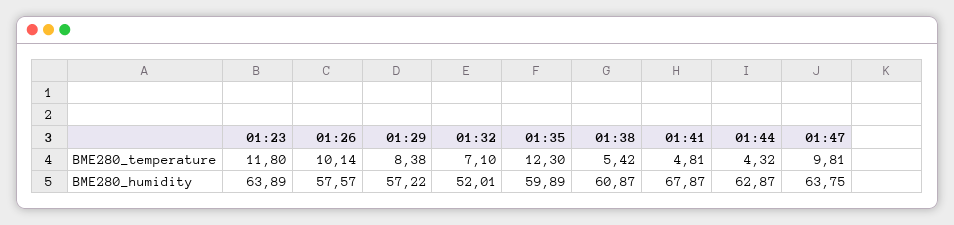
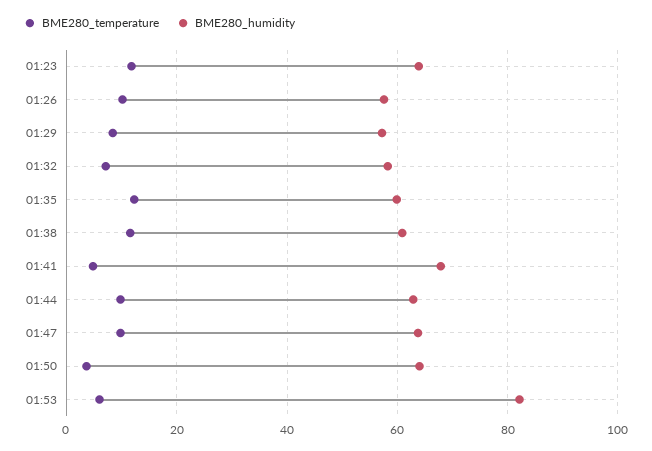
BME280_temperature, 01:38: 5.42 -> 12
BME280_temperature, 01:44: 4.32 -> 10
BME280_humidity, 01:32: 52.01 -> 58
BME280_temperature, 01:50: none -> 4
BME280_humidity, 01:50: none -> 64
BME280_temperature, 01:53: none -> 6
BME280_humidity, 01:53: none -> 82

